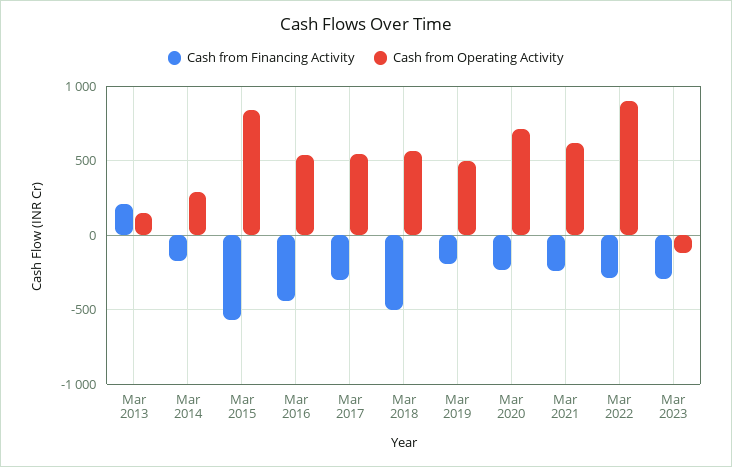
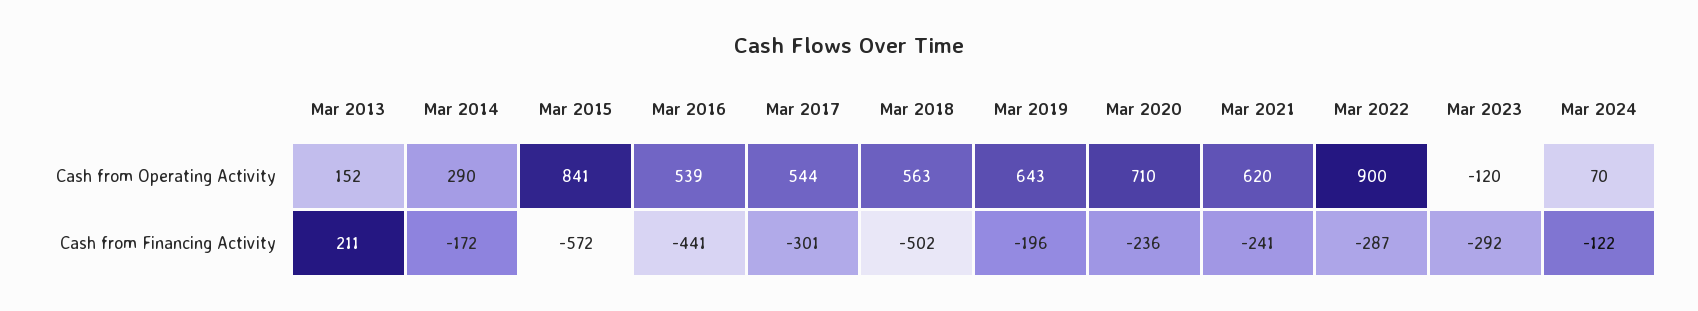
Cash from Operating Activity, Mar 2019: 500 -> 643
Cash from Operating Activity, Mar 2024: none -> 70
Cash from Financing Activity, Mar 2024: none -> -122

